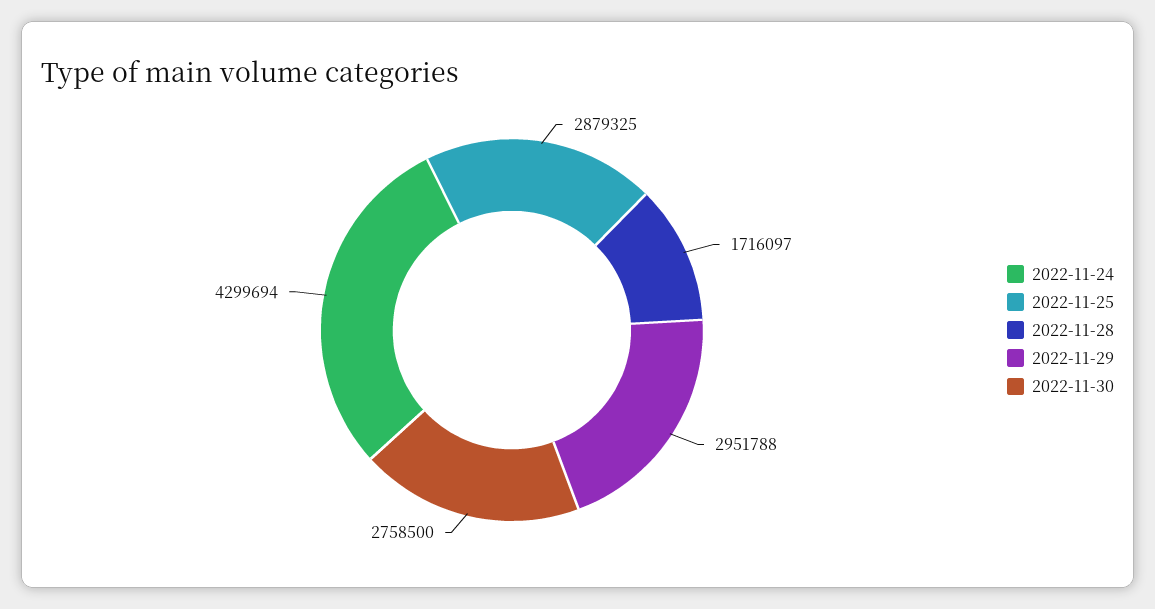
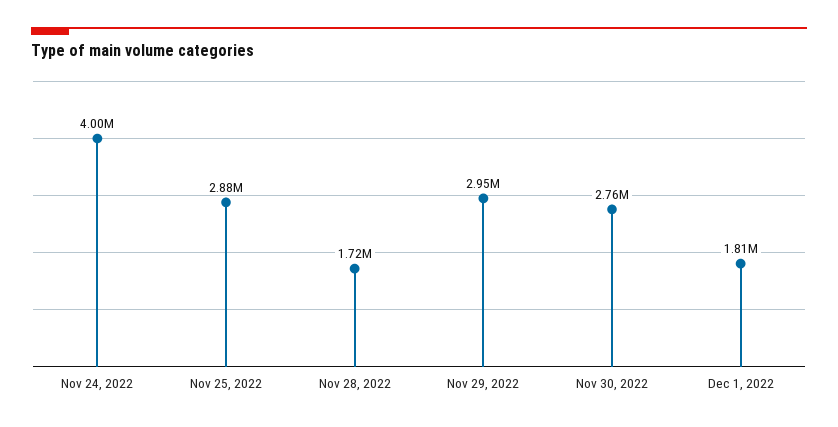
2022-11-24: 4299694 -> 4000000
Dec 1, 2022: none -> 1810000

